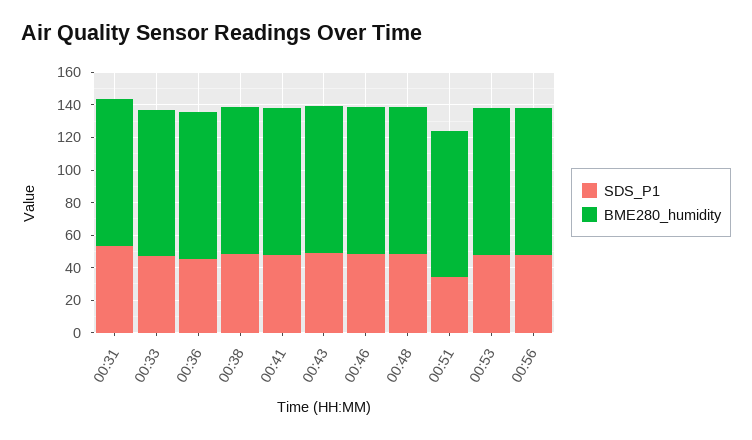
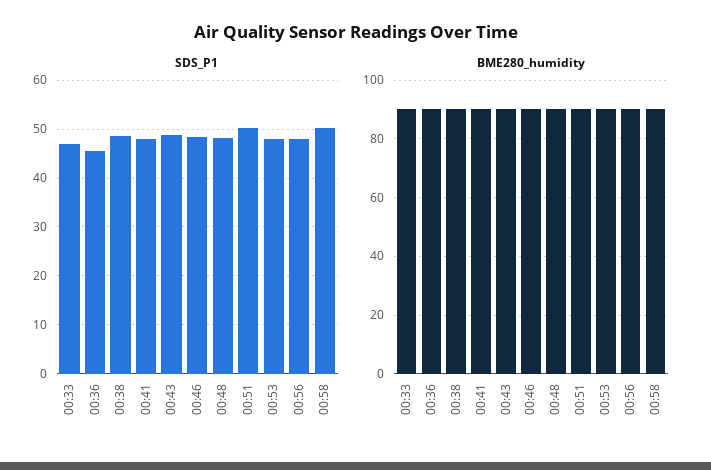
SDS_P1, 00:31: 55 -> none
BME280_humidity, 00:31: 90 -> none
SDS_P1, 00:51: 35 -> 50
SDS_P1, 00:58: none -> 50
BME280_humidity, 00:58: none -> 90

